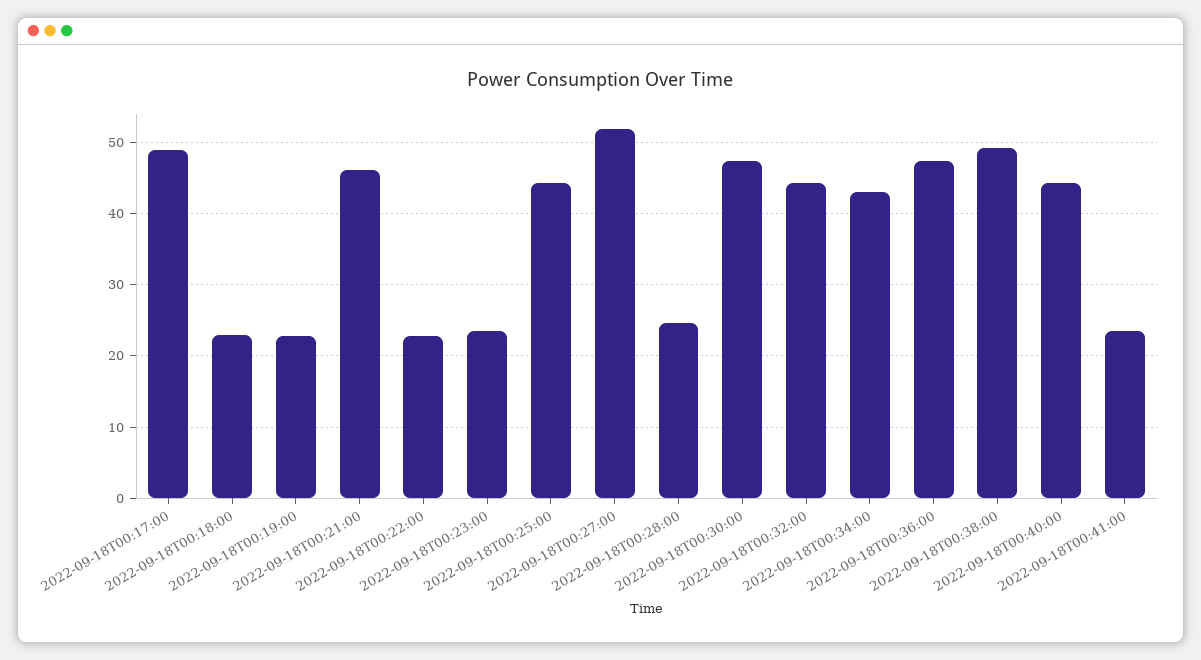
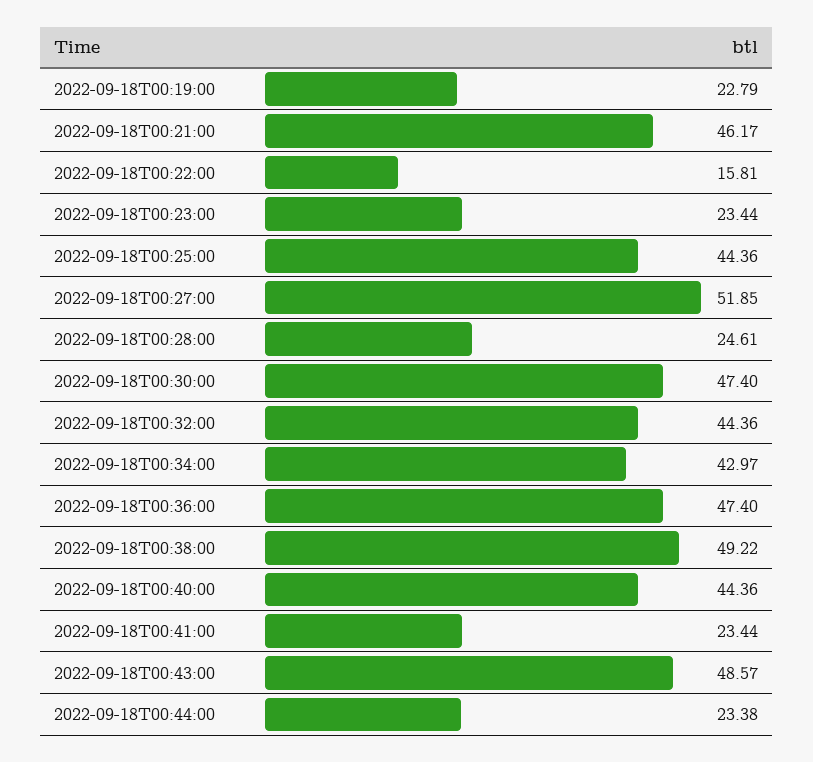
2022-09-18T00:17:00: 49 -> none
2022-09-18T00:18:00: 23 -> none
2022-09-18T00:22:00: 23 -> 15.81
2022-09-18T00:43:00: none -> 48.57
2022-09-18T00:44:00: none -> 23.38

